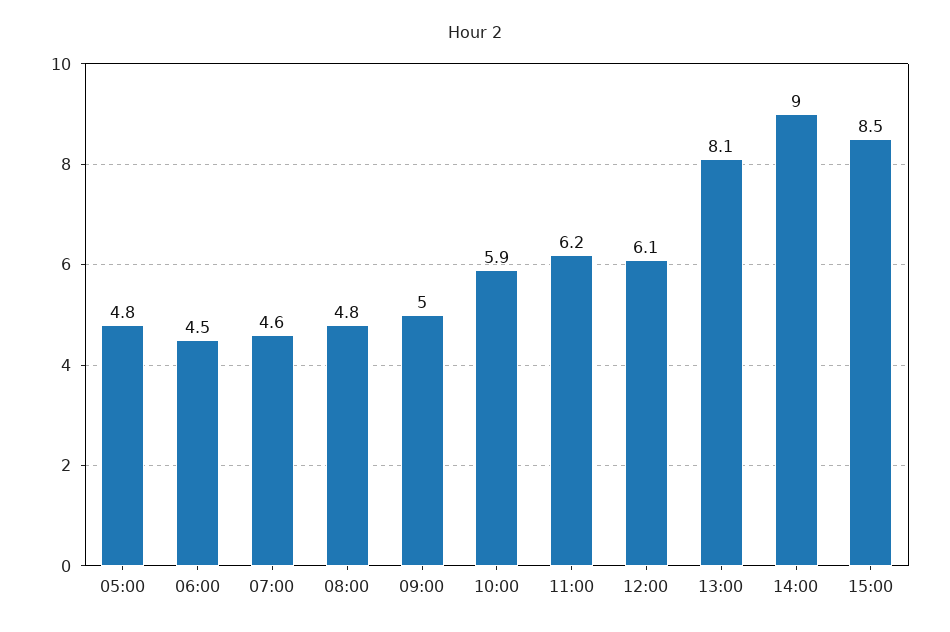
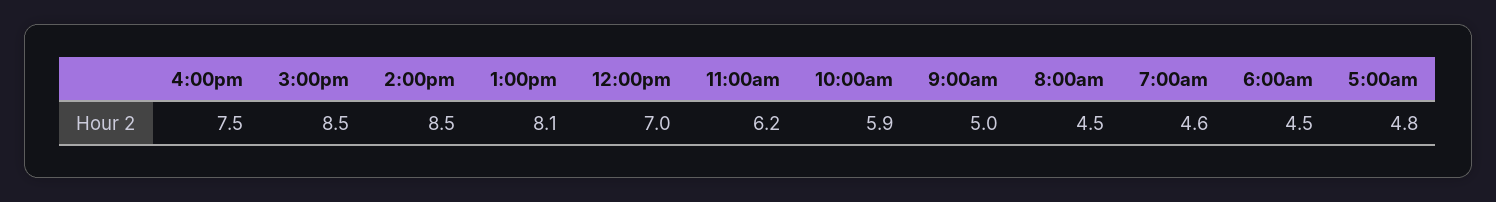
08:00: 4.8 -> 4.5
12:00: 6.1 -> 7
14:00: 9 -> 8.5
4:00pm: none -> 7.5

